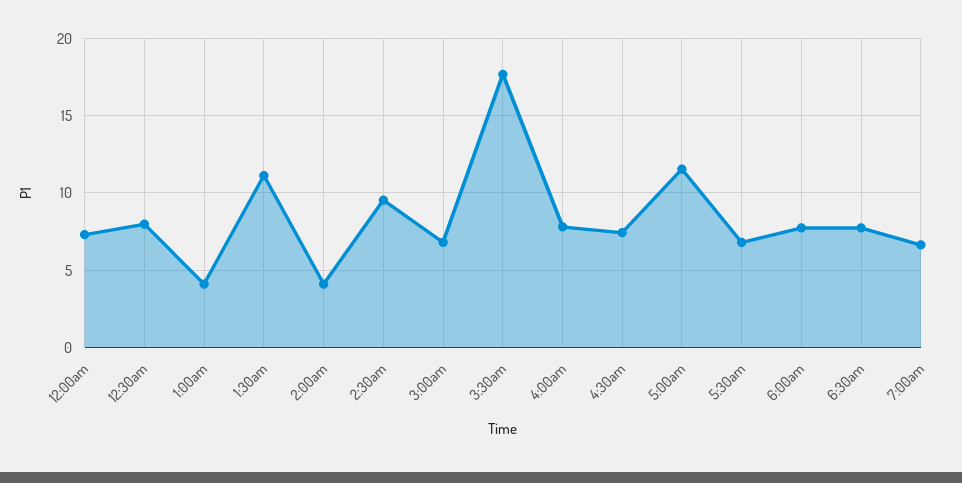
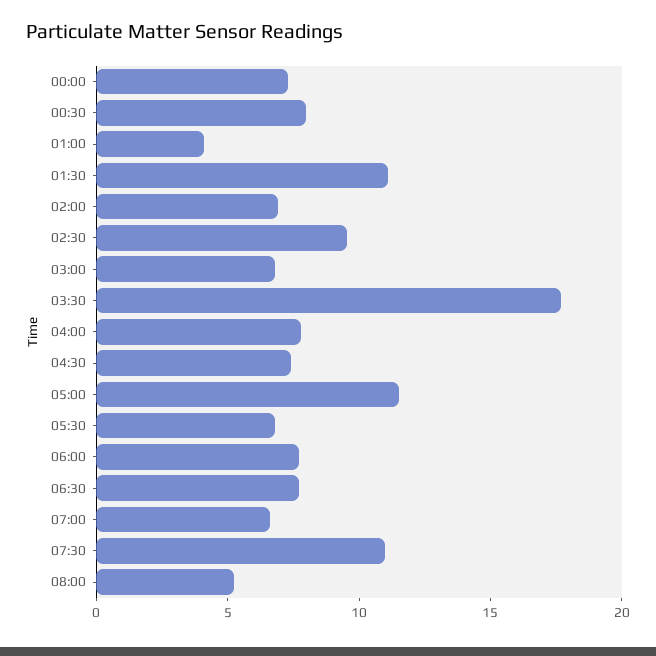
2:00am: 4 -> 7
07:30: none -> 11
08:00: none -> 5

